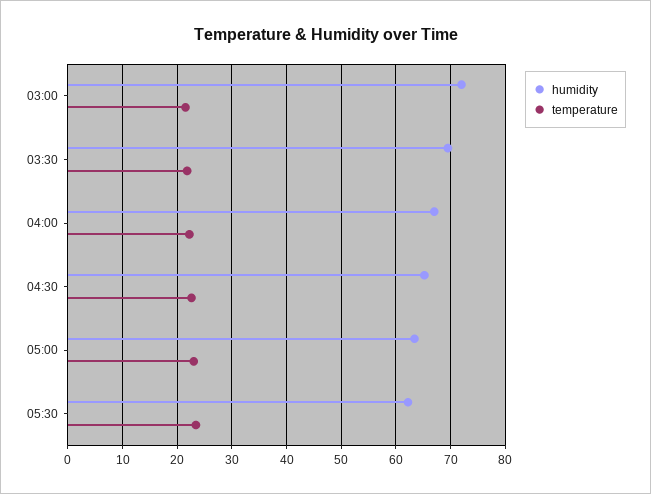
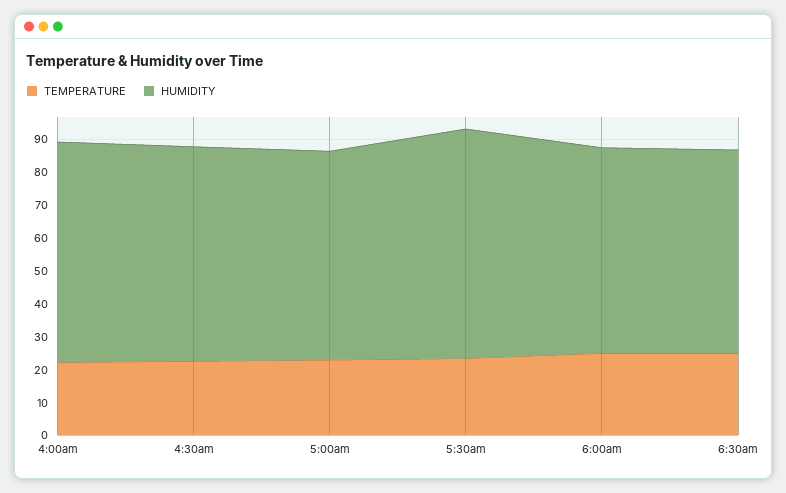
humidity, 03:00: 72 -> none
temperature, 03:00: 22 -> none
humidity, 03:30: 70 -> none
temperature, 03:30: 22 -> none
humidity, 05:30: 62 -> 70
temperature, 6:00am: none -> 25
humidity, 6:00am: none -> 62.5
temperature, 6:30am: none -> 25
humidity, 6:30am: none -> 62.5

